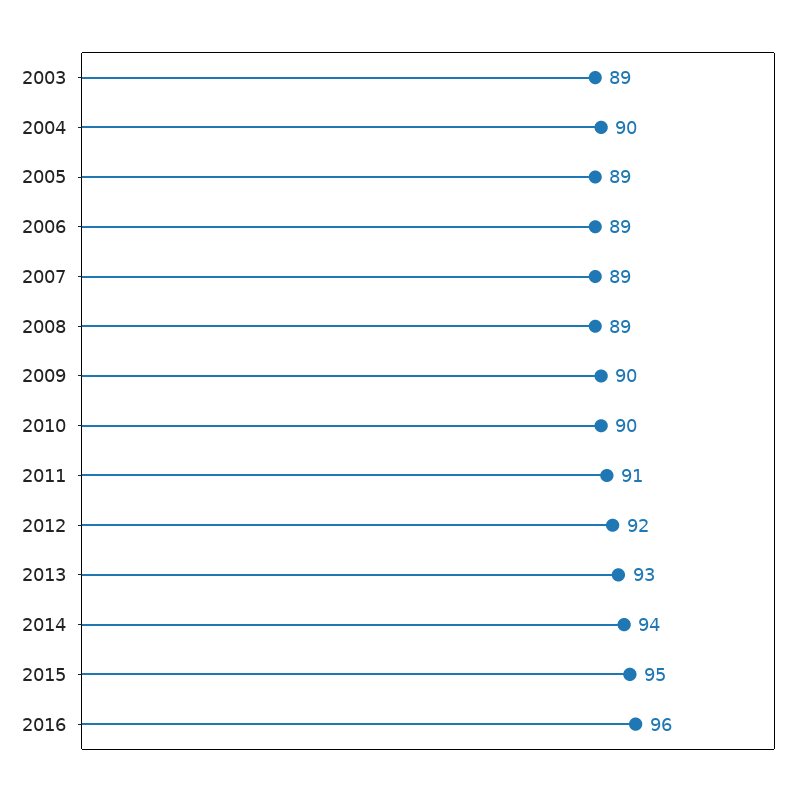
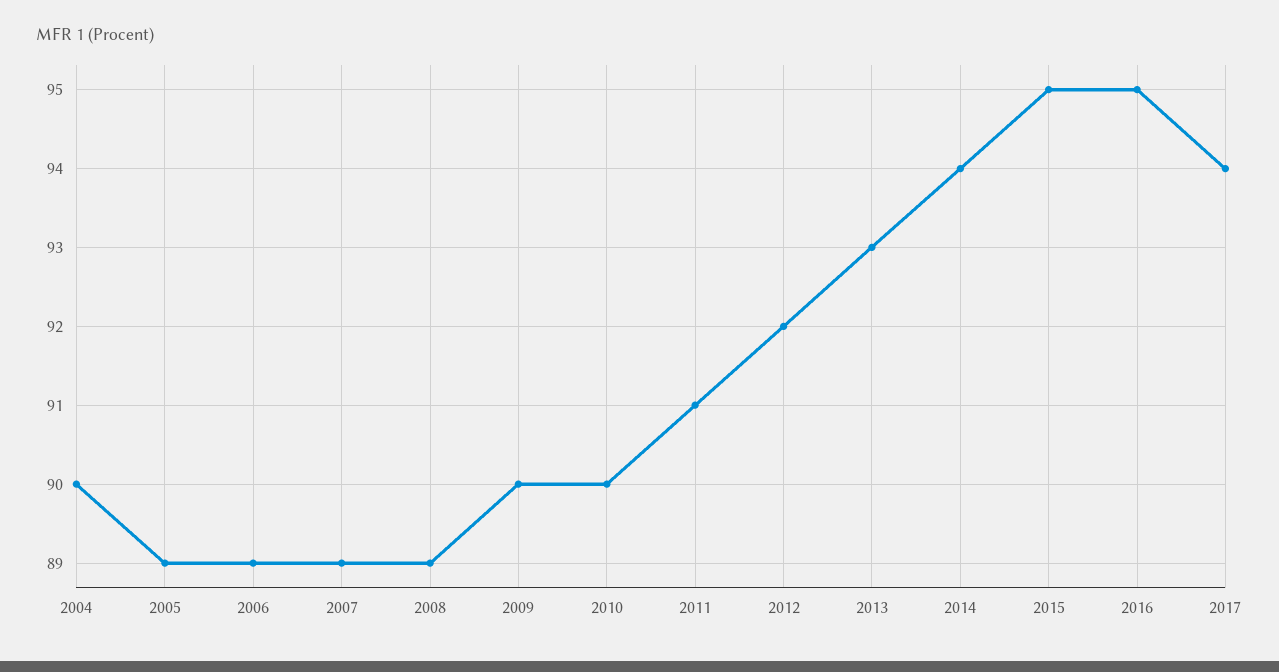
2003: 89 -> none
2016: 96 -> 95
2017: none -> 94

